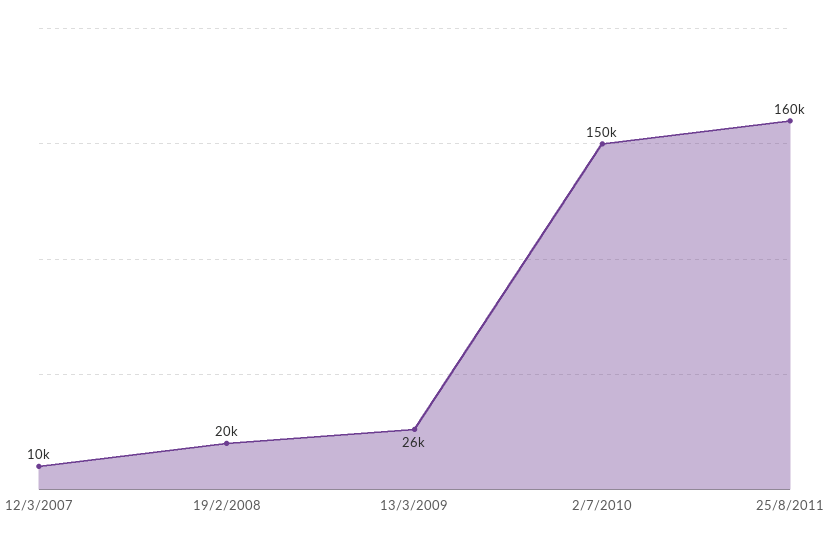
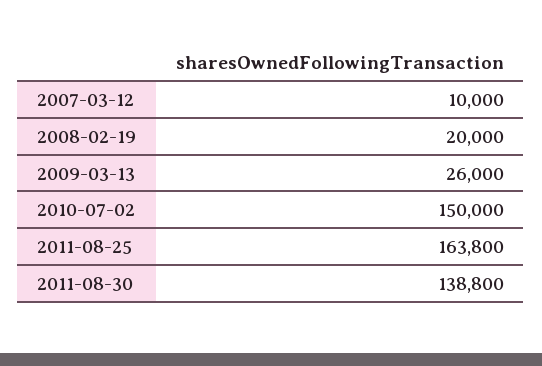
25/8/2011: 160000 -> 163800
2011-08-30: none -> 138800

